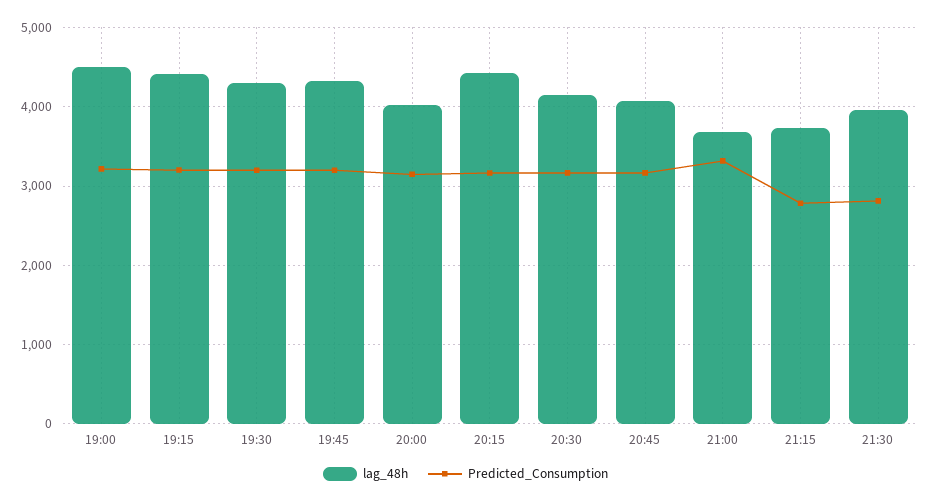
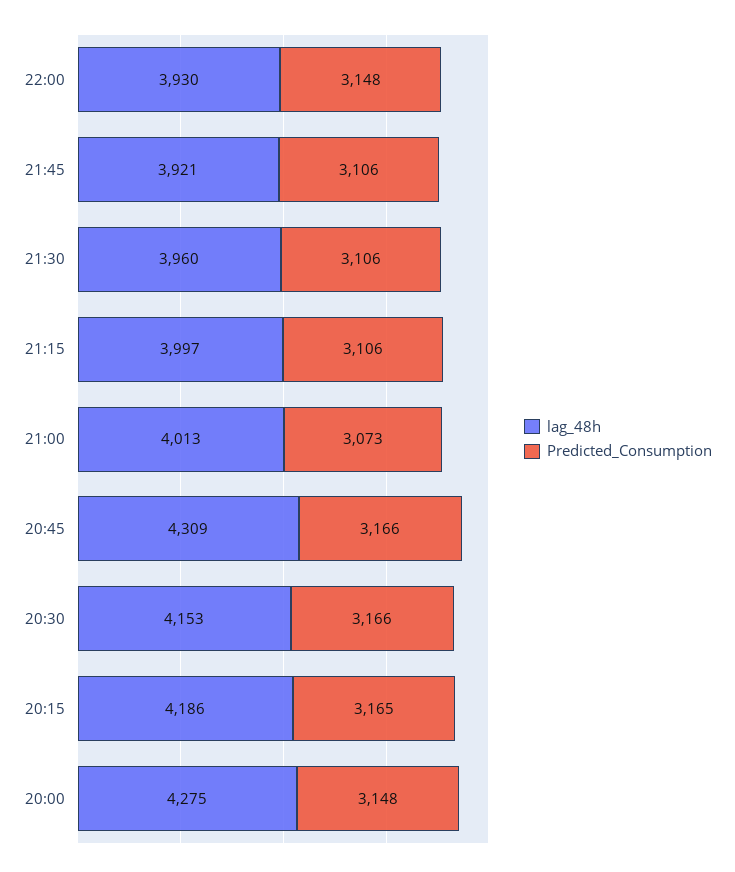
lag_48h, 19:00: 4500 -> none
Predicted_Consumption, 19:00: 3200 -> none
lag_48h, 19:15: 4400 -> none
Predicted_Consumption, 19:15: 3200 -> none
lag_48h, 19:30: 4300 -> none
Predicted_Consumption, 19:30: 3200 -> none
lag_48h, 19:45: 4300 -> none
Predicted_Consumption, 19:45: 3200 -> none
lag_48h, 20:00: 4000 -> 4275
lag_48h, 20:15: 4400 -> 4186
lag_48h, 20:45: 4100 -> 4309
lag_48h, 21:00: 3700 -> 4013
Predicted_Consumption, 21:00: 3300 -> 3073
lag_48h, 21:15: 3700 -> 3997
Predicted_Consumption, 21:15: 2800 -> 3106
Predicted_Consumption, 21:30: 2800 -> 3106
lag_48h, 22:00: none -> 3930
Predicted_Consumption, 22:00: none -> 3148
lag_48h, 21:45: none -> 3921
Predicted_Consumption, 21:45: none -> 3106

